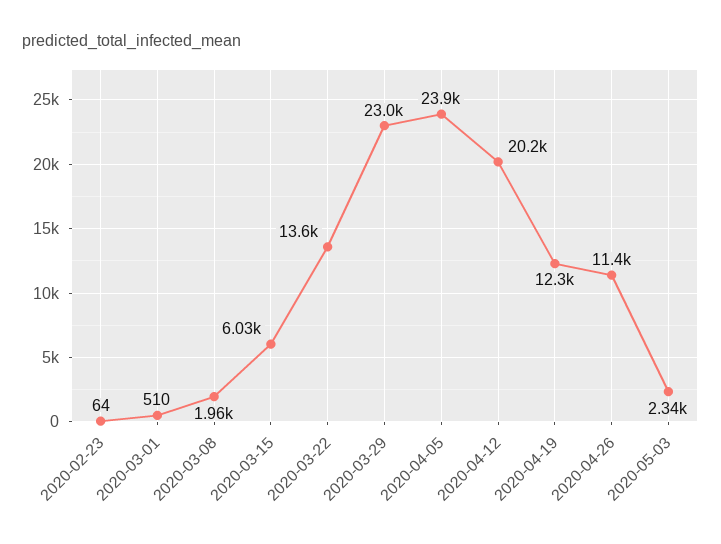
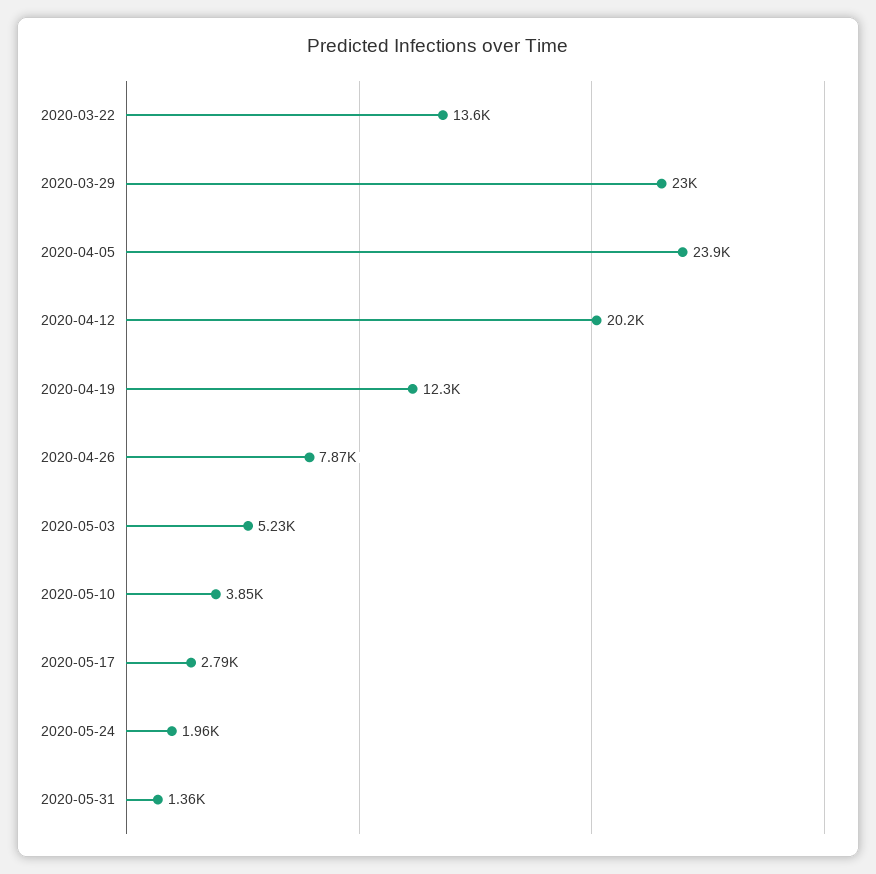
2020-02-23: 64 -> none
2020-03-01: 510 -> none
2020-03-08: 1960 -> none
2020-03-15: 6030 -> none
2020-04-26: 11400 -> 7870
2020-05-03: 2340 -> 5230
2020-05-10: none -> 3850
2020-05-17: none -> 2790
2020-05-24: none -> 1960
2020-05-31: none -> 1360

